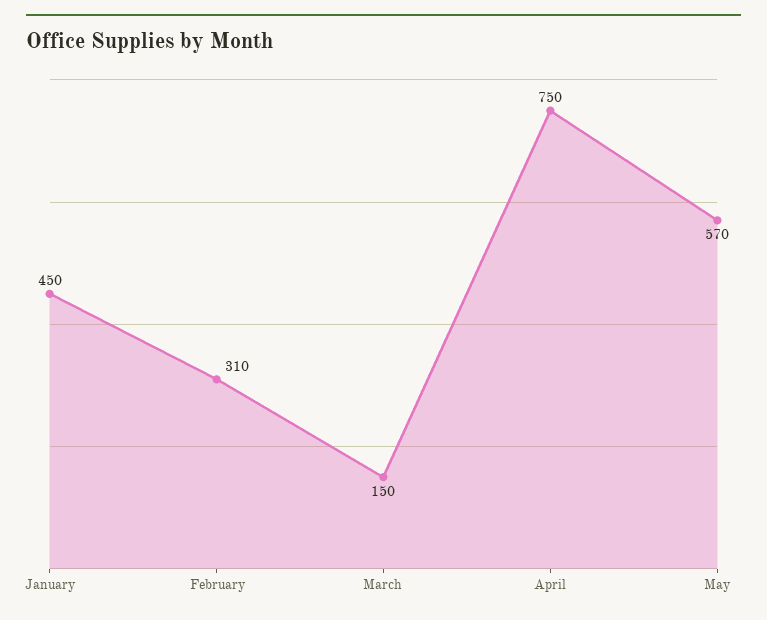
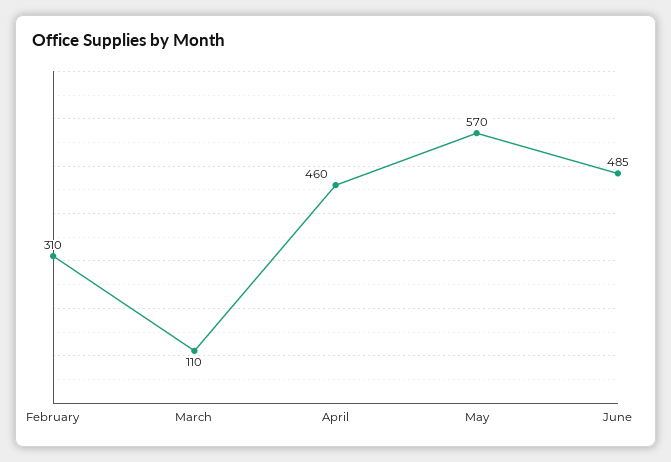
January: 450 -> none
March: 150 -> 110
April: 750 -> 460
June: none -> 485

